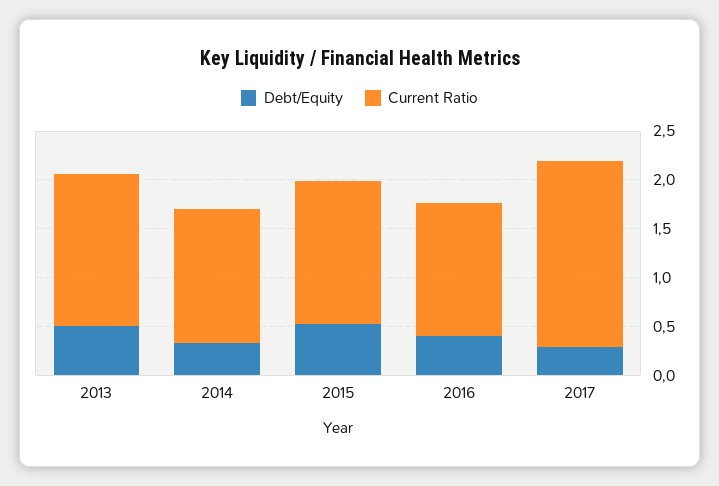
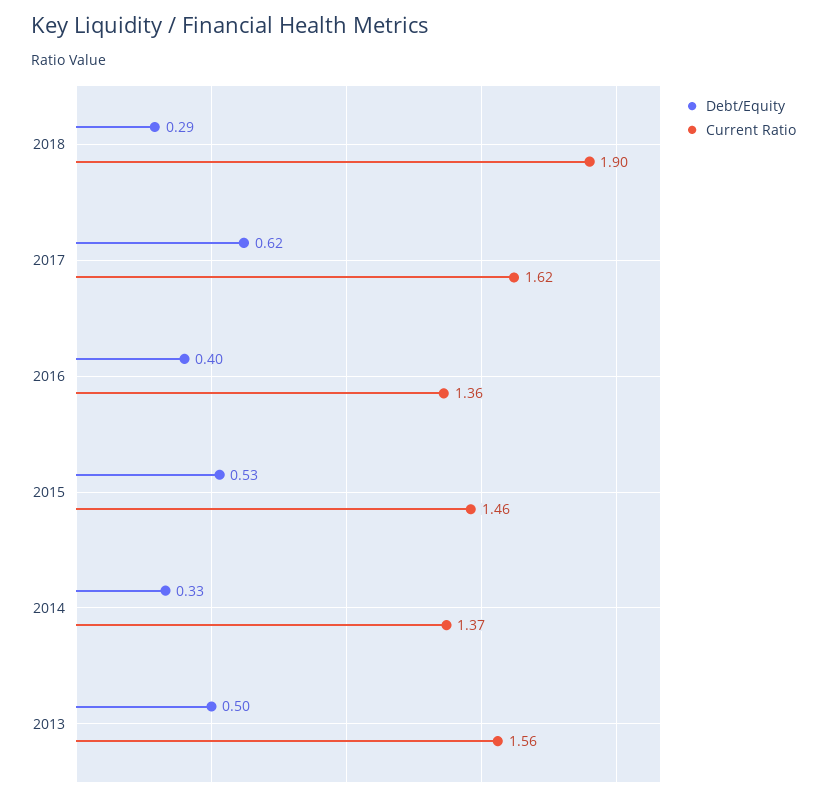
Debt/Equity, 2017: 0.3 -> 0.62
Current Ratio, 2017: 1.9 -> 1.62
Debt/Equity, 2018: none -> 0.29
Current Ratio, 2018: none -> 1.9

